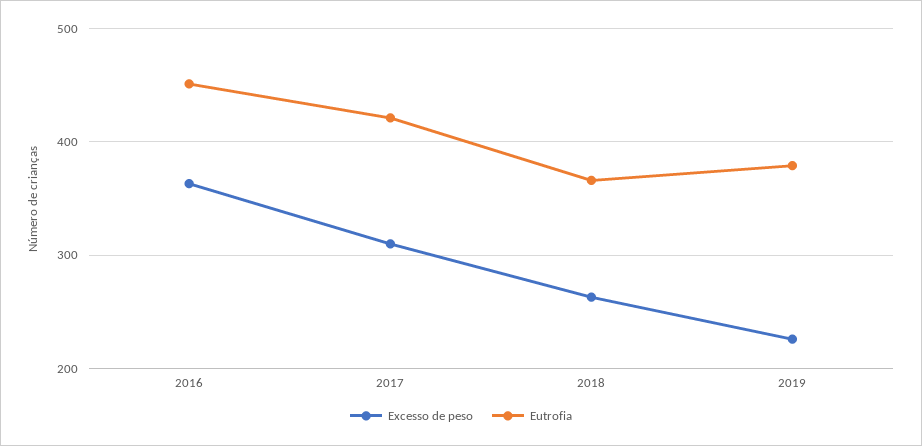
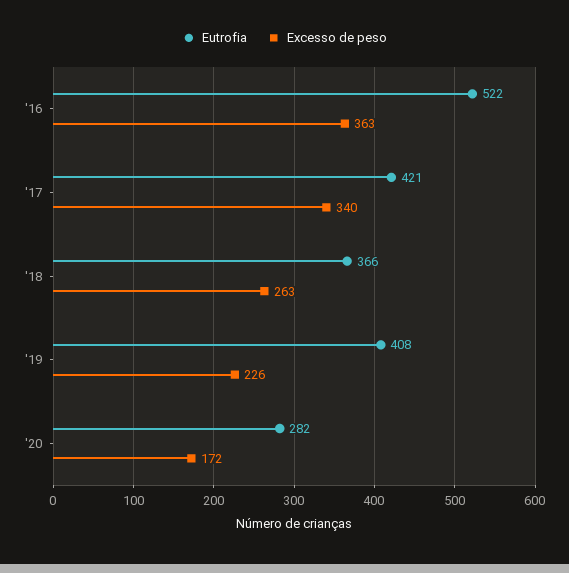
Eutrofia, 2016: 450 -> 522
Excesso de peso, 2017: 310 -> 340
Eutrofia, 2019: 380 -> 408
Eutrofia, '20: none -> 282
Excesso de peso, '20: none -> 172

